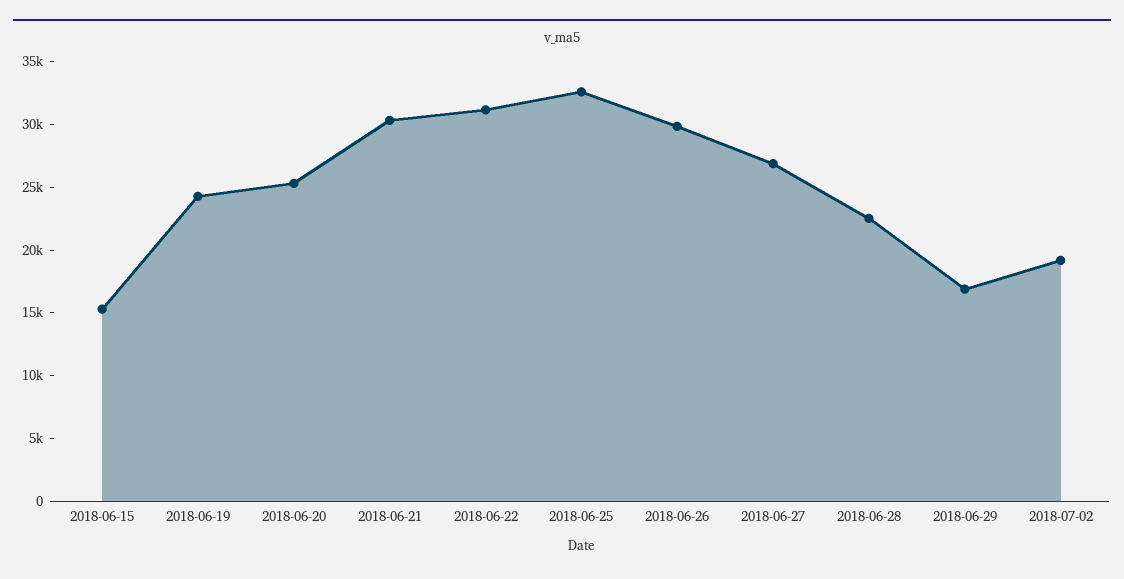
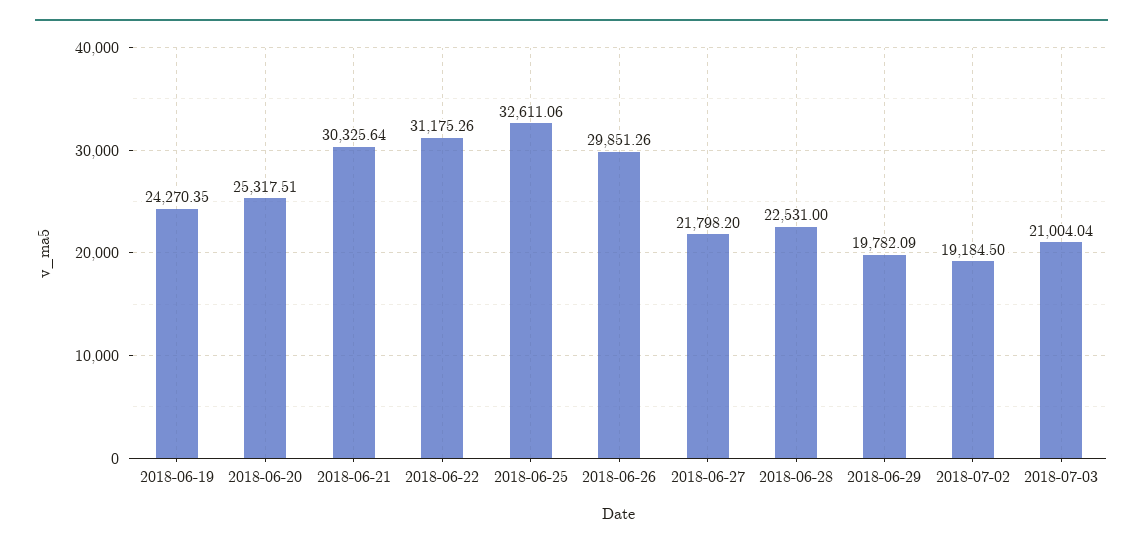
2018-06-15: 15000 -> none
2018-06-27: 27000 -> 21798.2
2018-06-29: 17000 -> 19782.09
2018-07-03: none -> 21004.04

